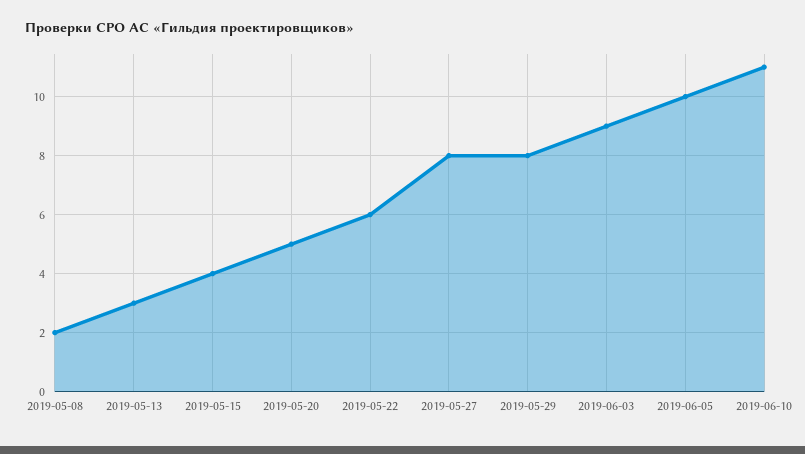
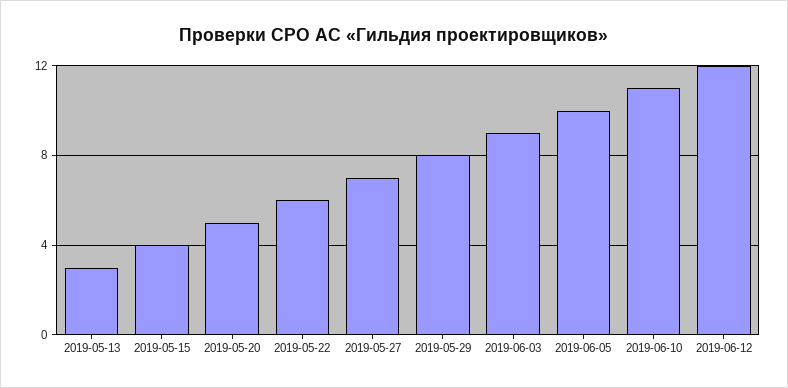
2019-05-08: 2 -> none
2019-05-27: 8 -> 7
2019-06-12: none -> 12

